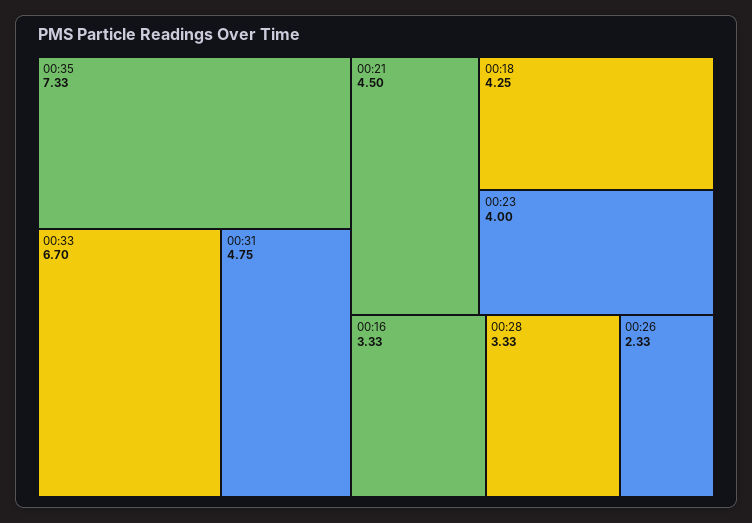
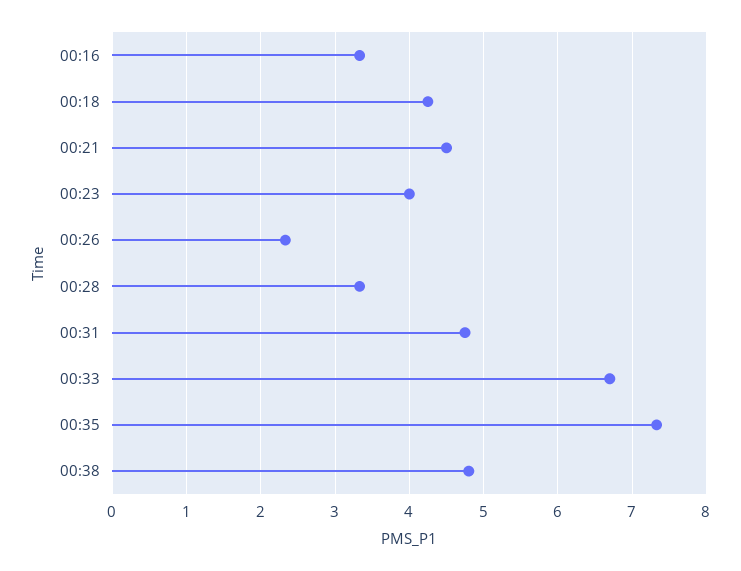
00:38: none -> 4.8

